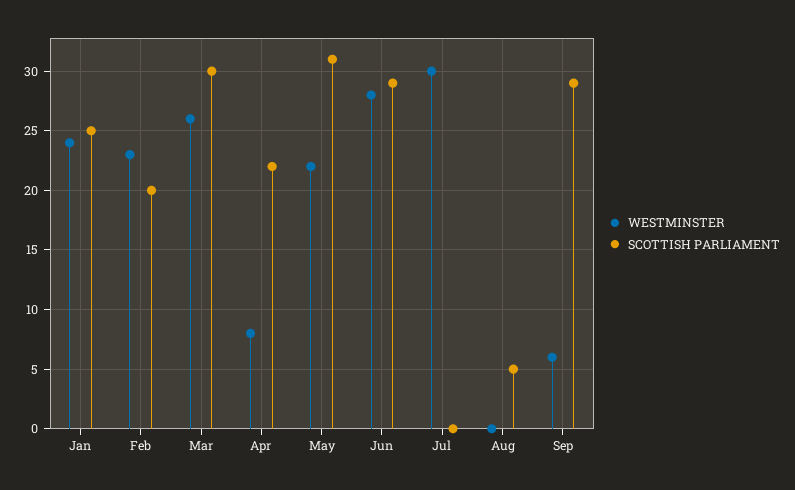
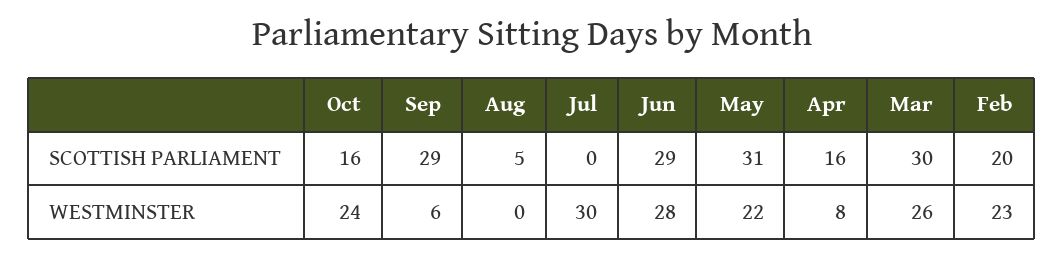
WESTMINSTER, Jan: 24 -> none
SCOTTISH PARLIAMENT, Jan: 25 -> none
SCOTTISH PARLIAMENT, Apr: 22 -> 16
SCOTTISH PARLIAMENT, Oct: none -> 16
WESTMINSTER, Oct: none -> 24

